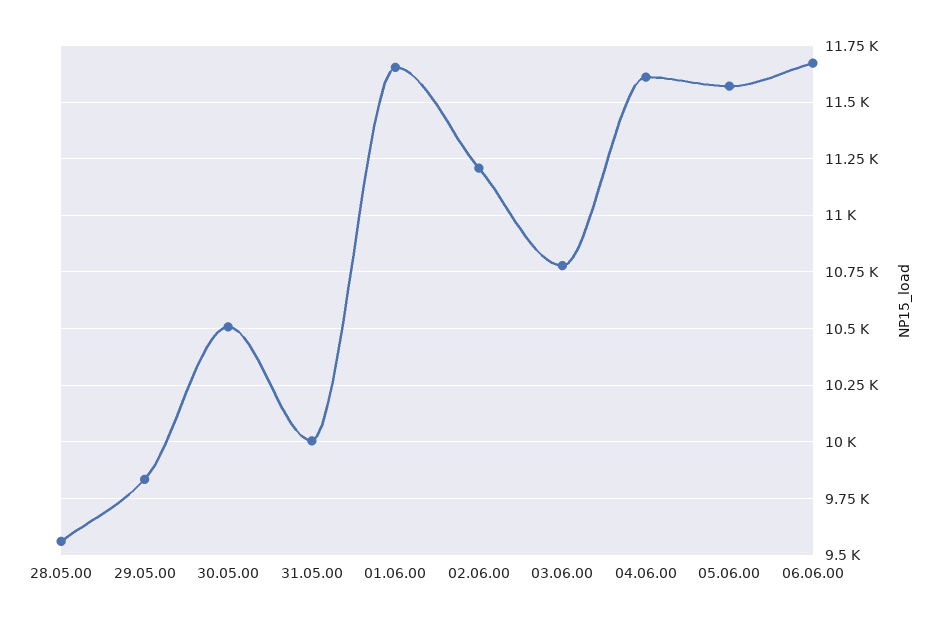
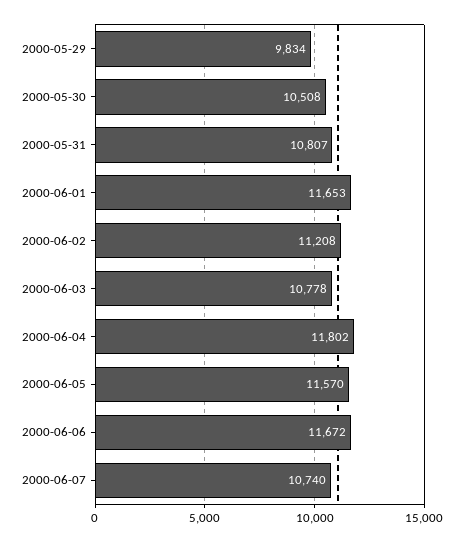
28.05.00: 9550 -> none
31.05.00: 10000 -> 10807
04.06.00: 11600 -> 11802
2000-06-07: none -> 10740

